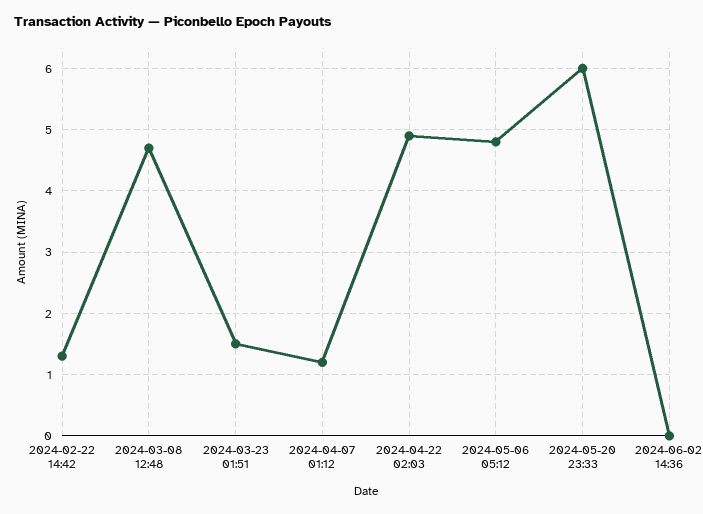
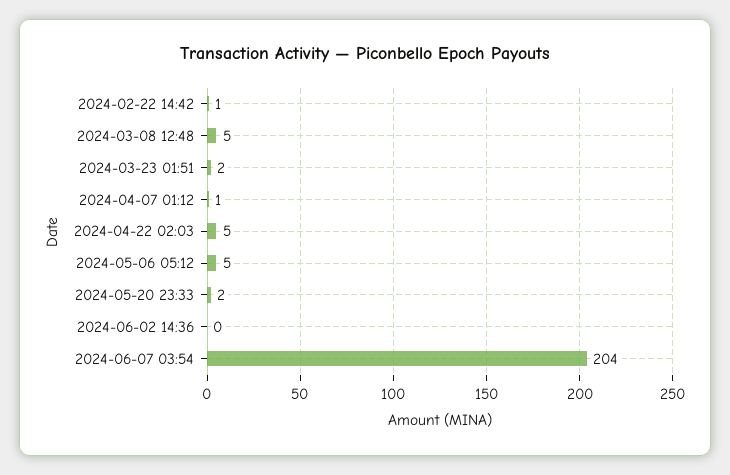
2024-05-20 23:33: 6 -> 2
2024-06-07 03:54: none -> 204

